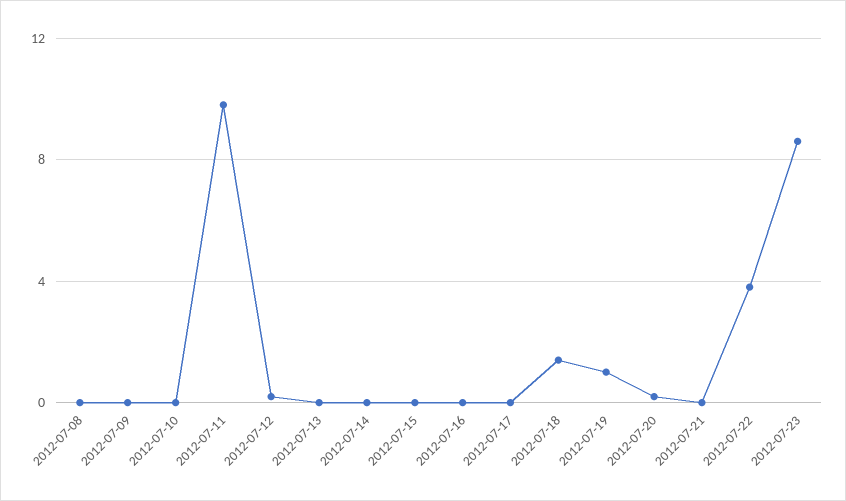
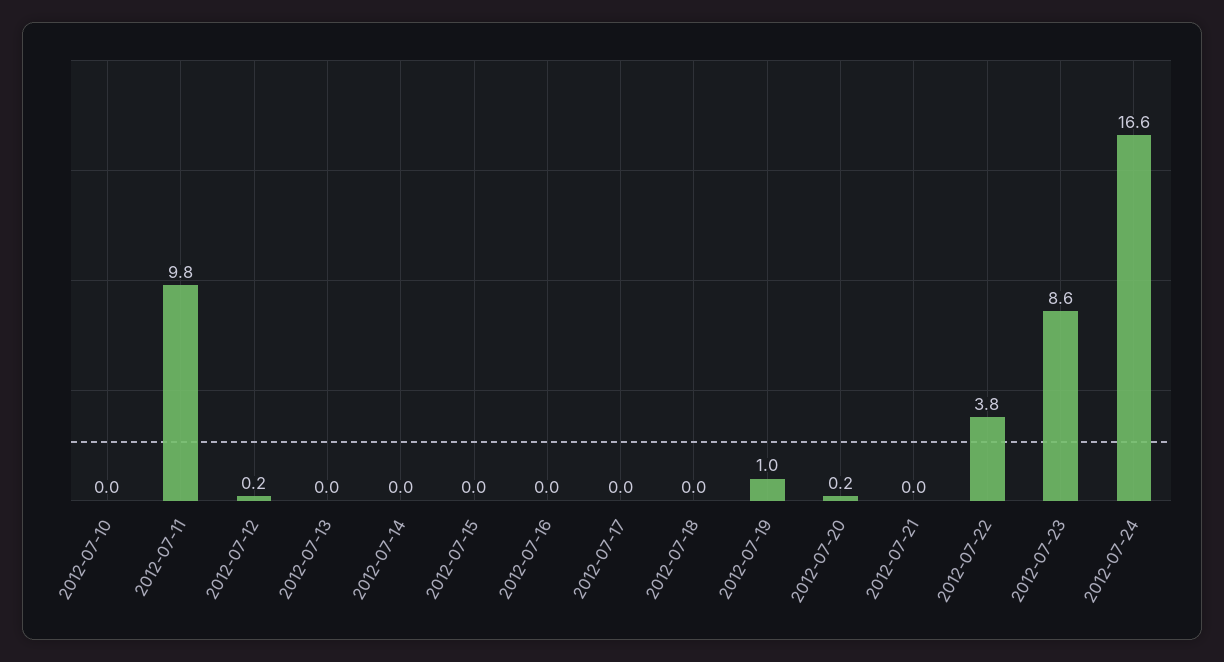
2012-07-08: 0 -> none
2012-07-09: 0 -> none
2012-07-18: 1.5 -> 0
2012-07-24: none -> 16.6

